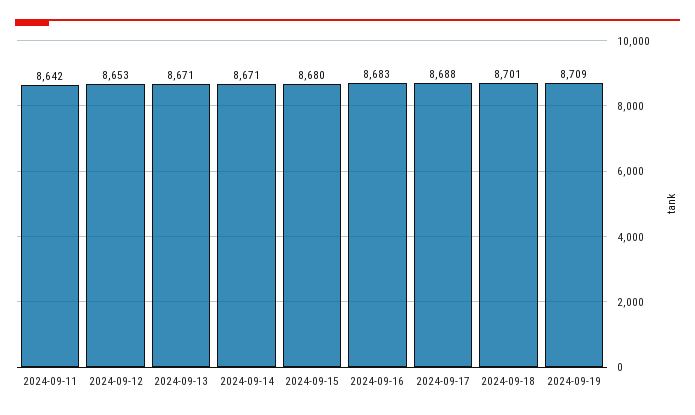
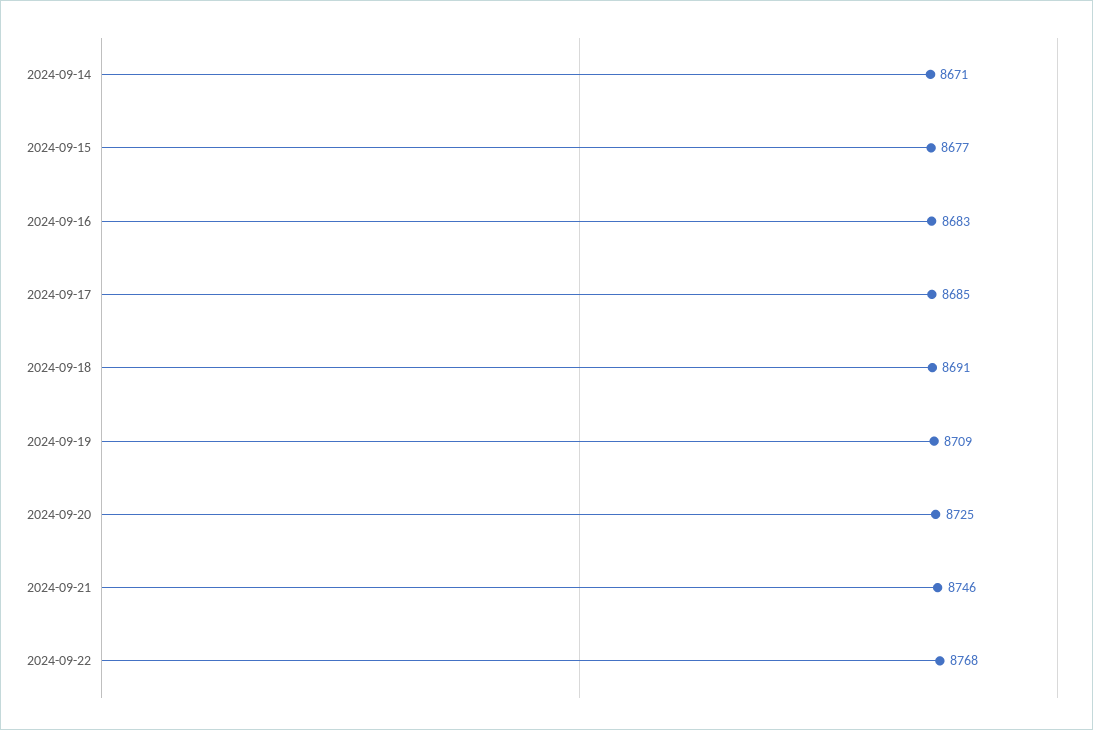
2024-09-11: 8642 -> none
2024-09-12: 8653 -> none
2024-09-13: 8671 -> none
2024-09-15: 8680 -> 8677
2024-09-17: 8688 -> 8685
2024-09-18: 8701 -> 8691
2024-09-20: none -> 8725
2024-09-21: none -> 8746
2024-09-22: none -> 8768

